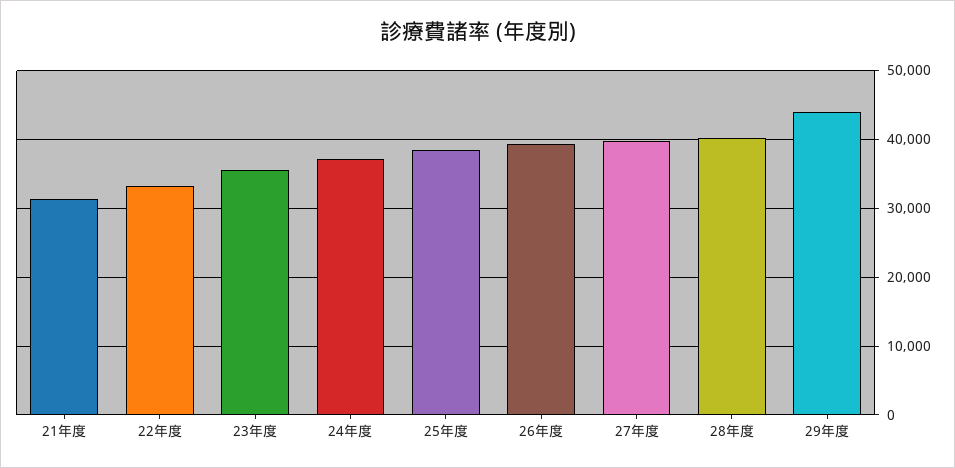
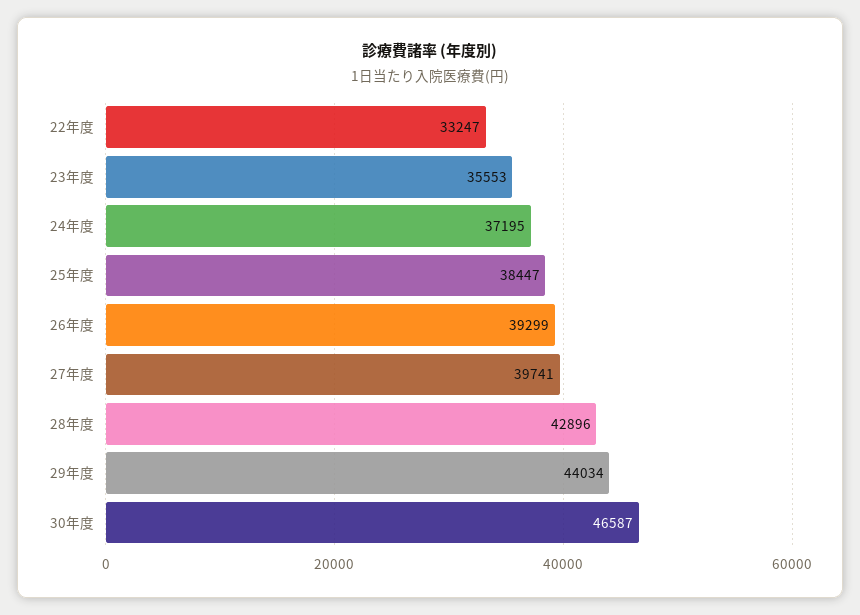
21年度: 31000 -> none
28年度: 40000 -> 42896
30年度: none -> 46587

